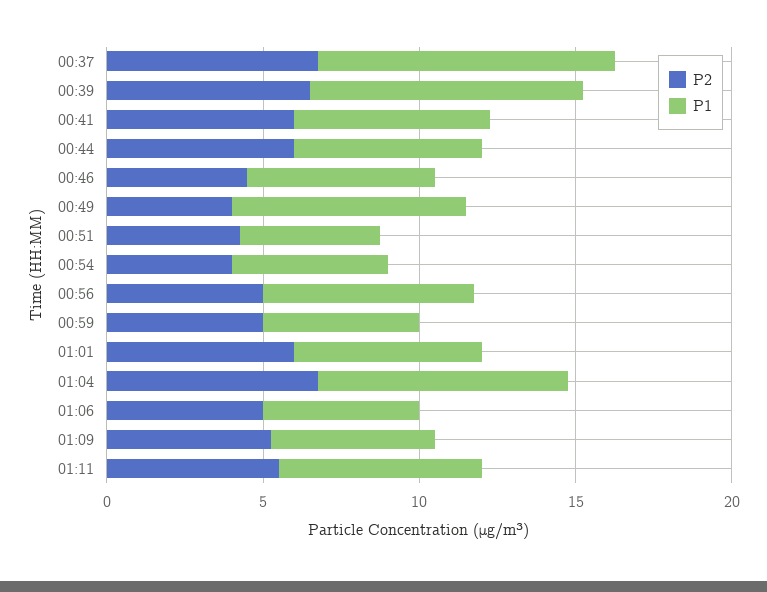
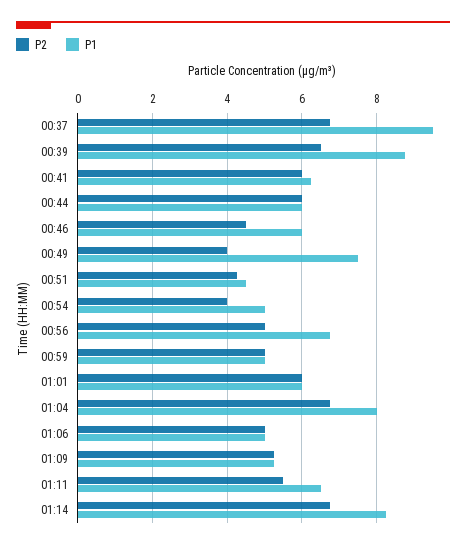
P2, 01:14: none -> 6.8
P1, 01:14: none -> 8.2

